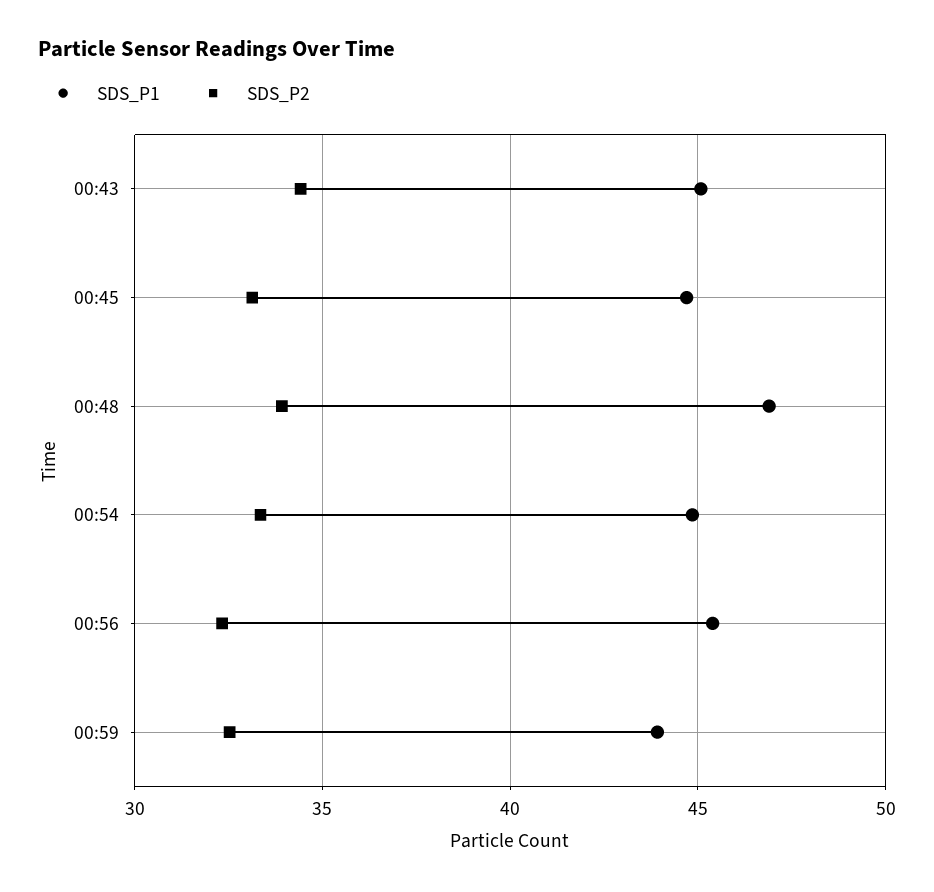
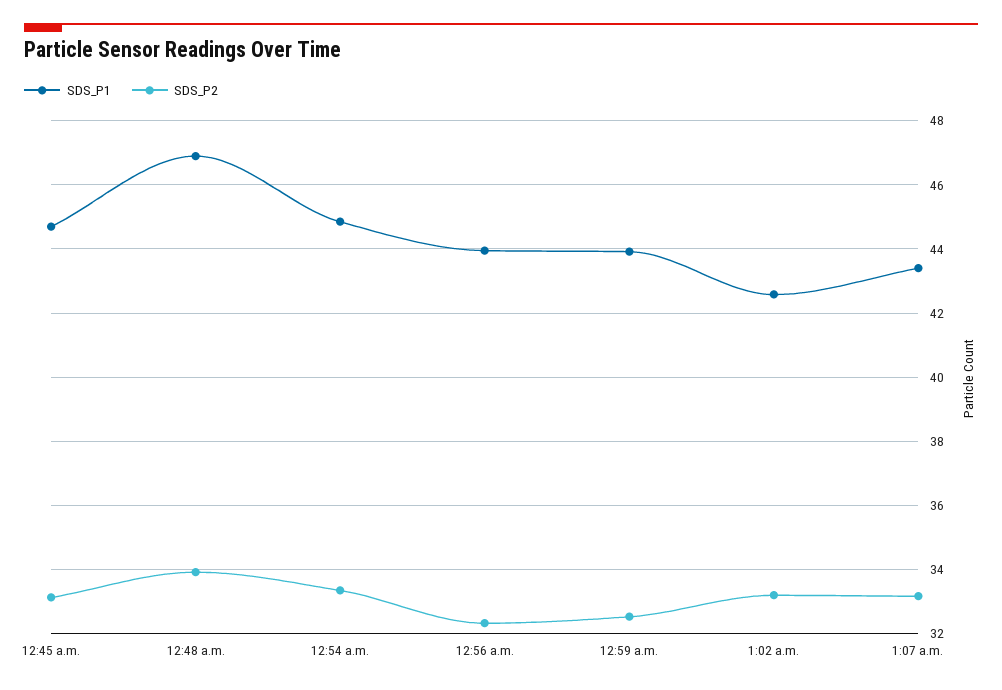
SDS_P1, 00:43: 45 -> none
SDS_P2, 00:43: 34.5 -> none
SDS_P1, 00:56: 45.5 -> 44
SDS_P1, 1:02 a.m.: none -> 42.6
SDS_P2, 1:02 a.m.: none -> 33.2
SDS_P1, 1:07 a.m.: none -> 43.4
SDS_P2, 1:07 a.m.: none -> 33.2

